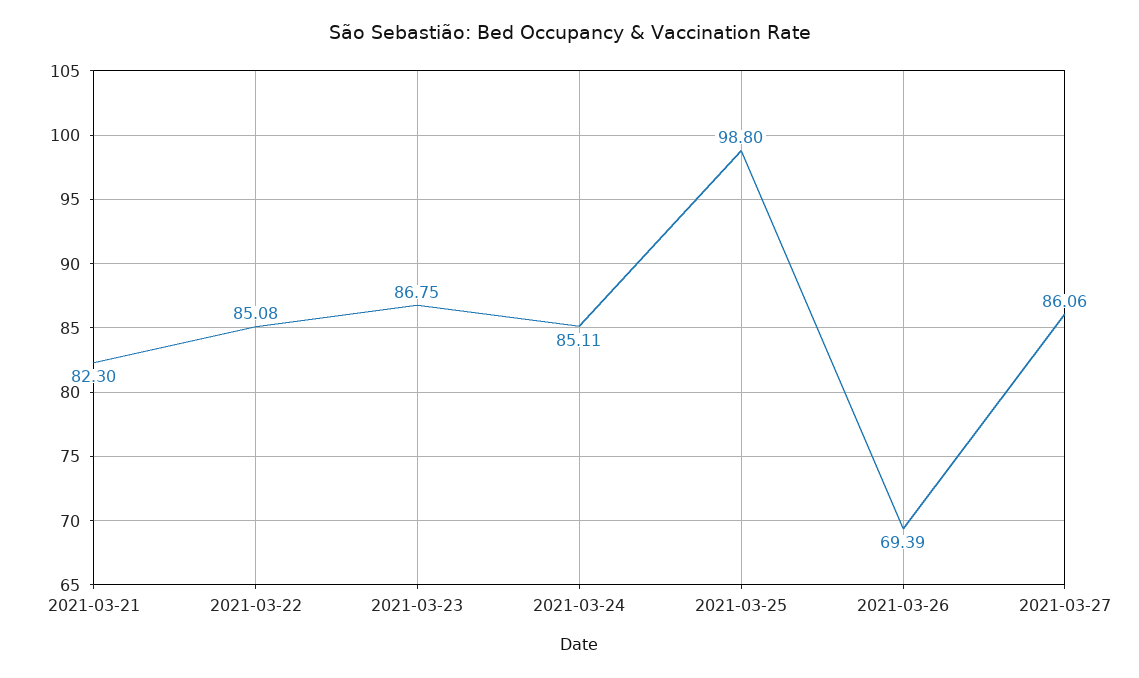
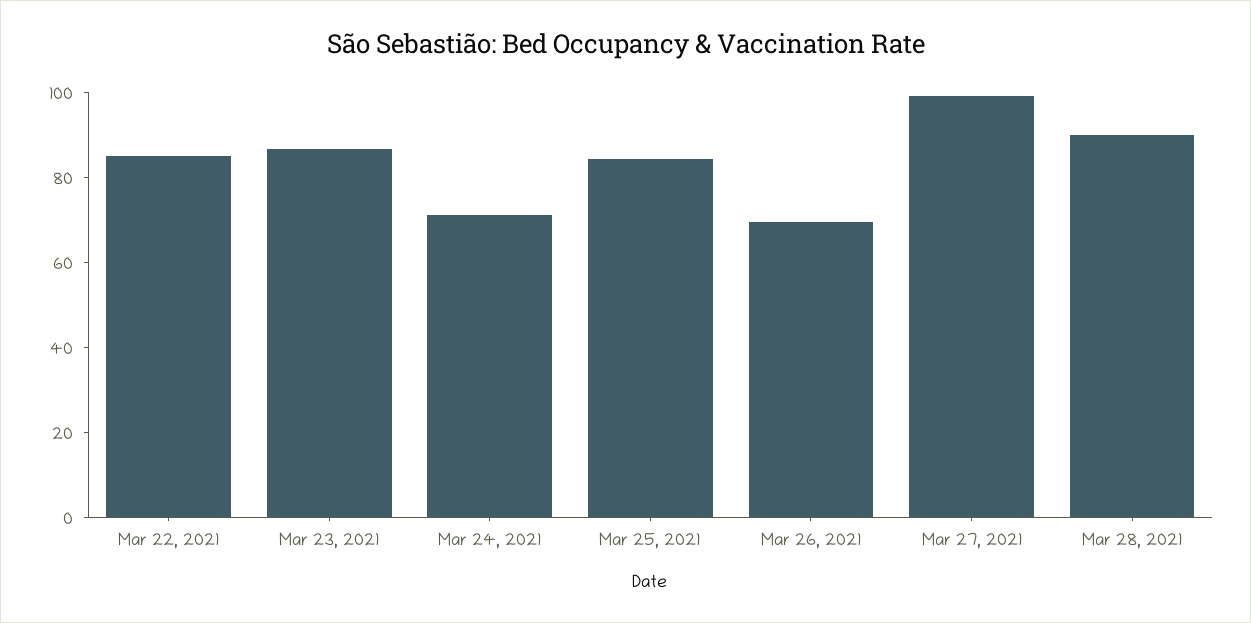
2021-03-21: 82.3 -> none
2021-03-24: 85.11 -> 70
2021-03-25: 98.8 -> 85
2021-03-27: 86.06 -> 100
Mar 28, 2021: none -> 90

